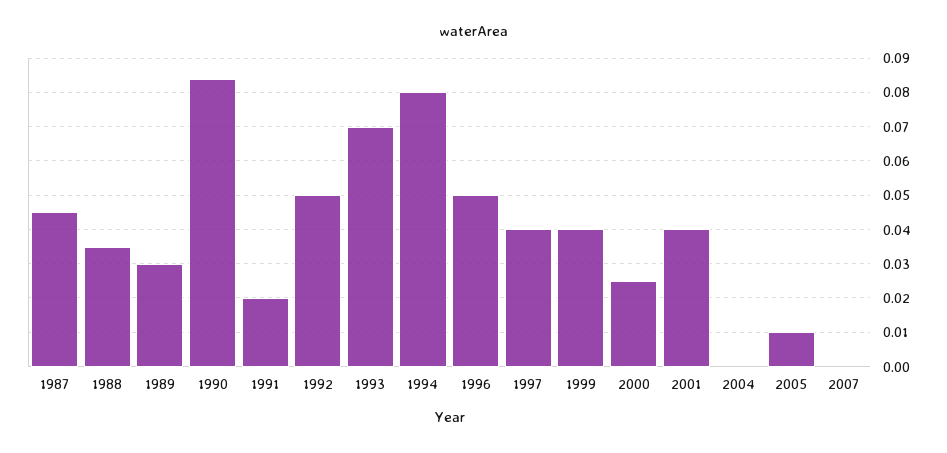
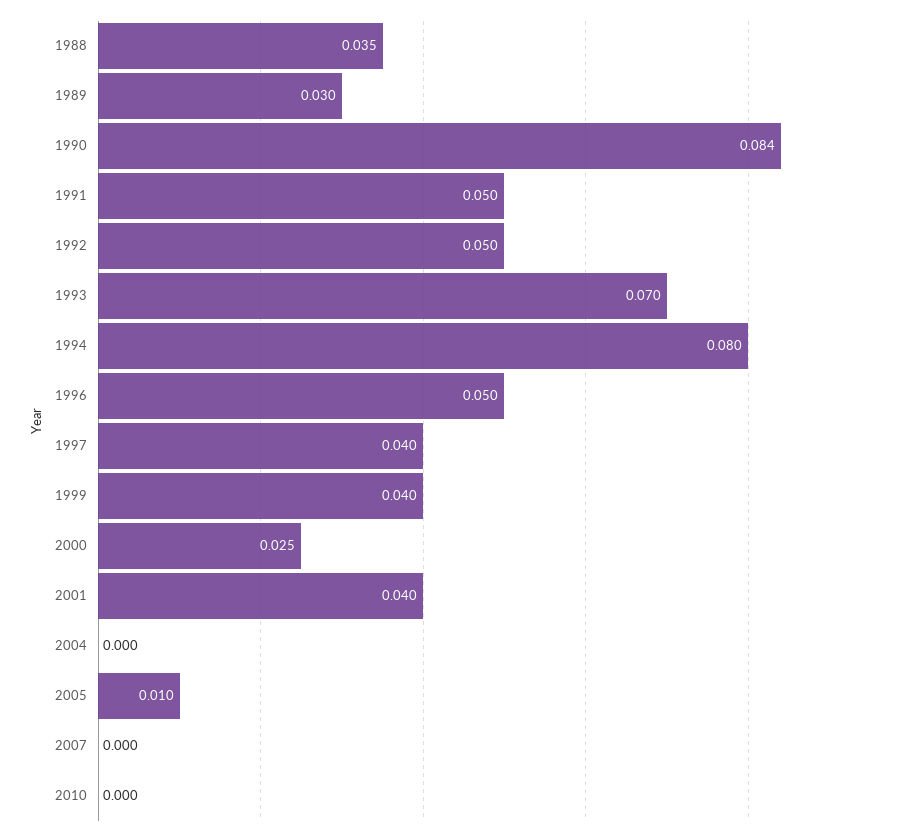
1987: 0.045 -> none
1991: 0.02 -> 0.05
2010: none -> 0

